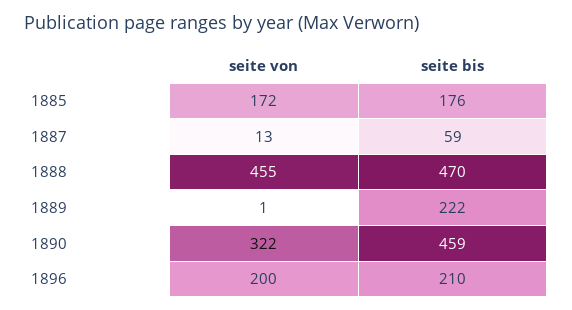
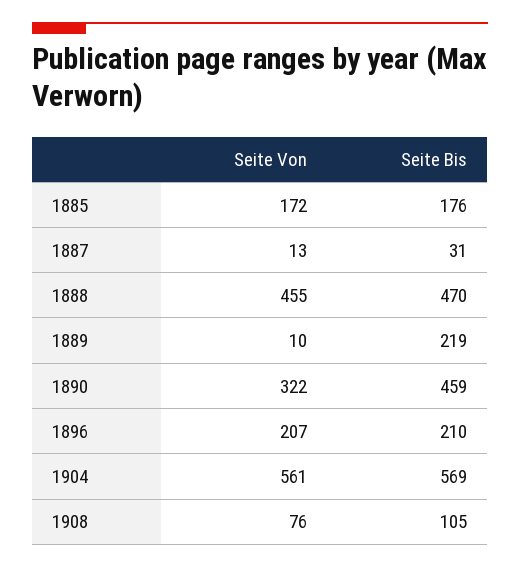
seite bis, 1887: 59 -> 31
seite von, 1889: 1 -> 10
seite bis, 1889: 222 -> 219
seite von, 1896: 200 -> 207
seite von, 1904: none -> 561
seite bis, 1904: none -> 569
seite von, 1908: none -> 76
seite bis, 1908: none -> 105

